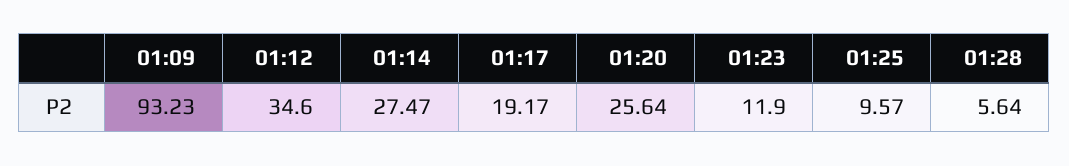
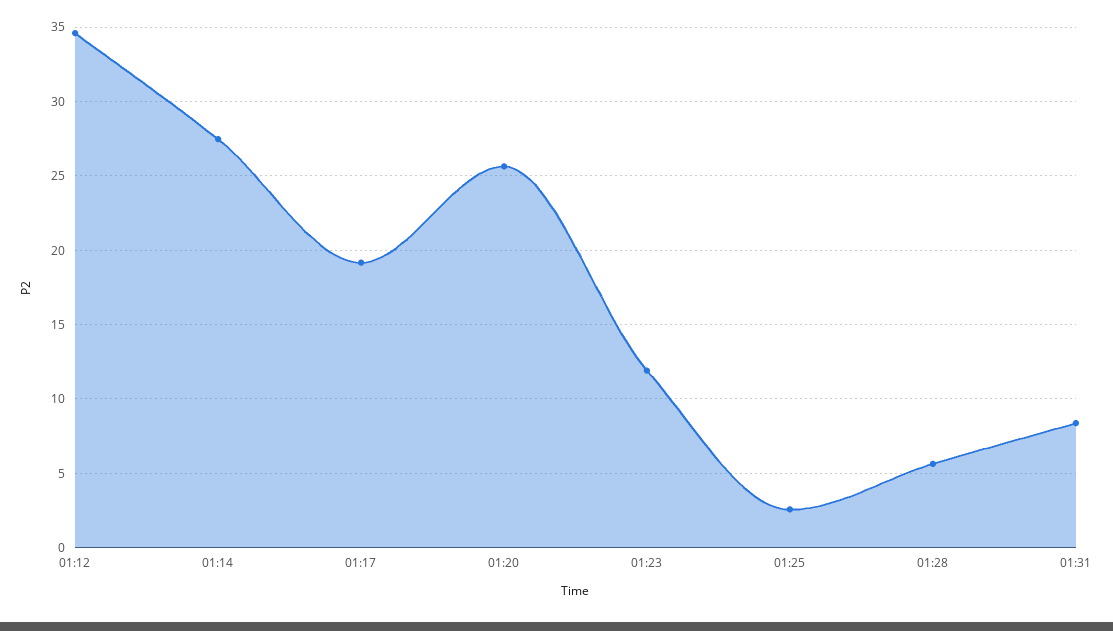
01:09: 93.23 -> none
01:25: 9.57 -> 2.5
01:31: none -> 8.5

